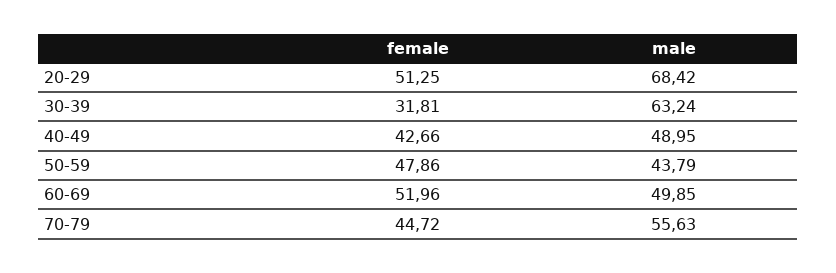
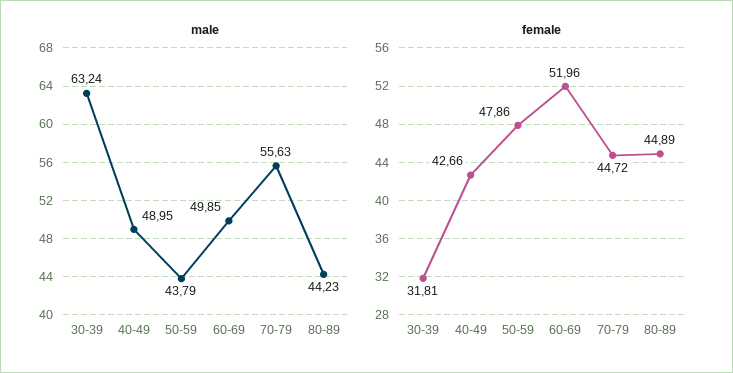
female, 20-29: 51.25 -> none
male, 20-29: 68.42 -> none
male, 80-89: none -> 44.23
female, 80-89: none -> 44.89

